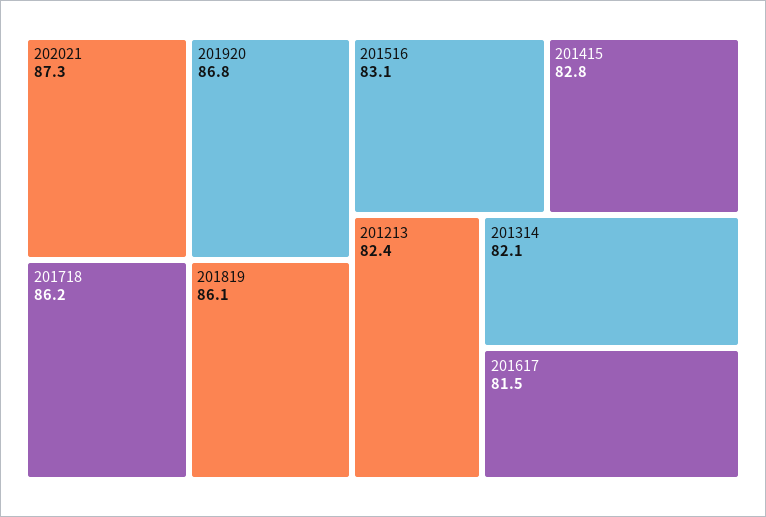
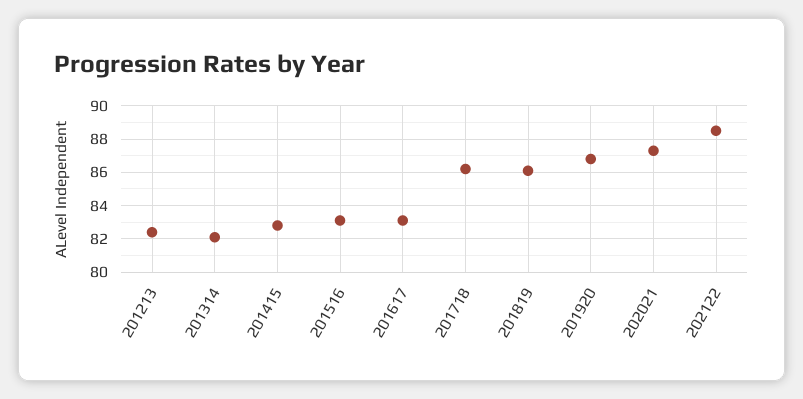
201617: 81.5 -> 83
202122: none -> 88.5

